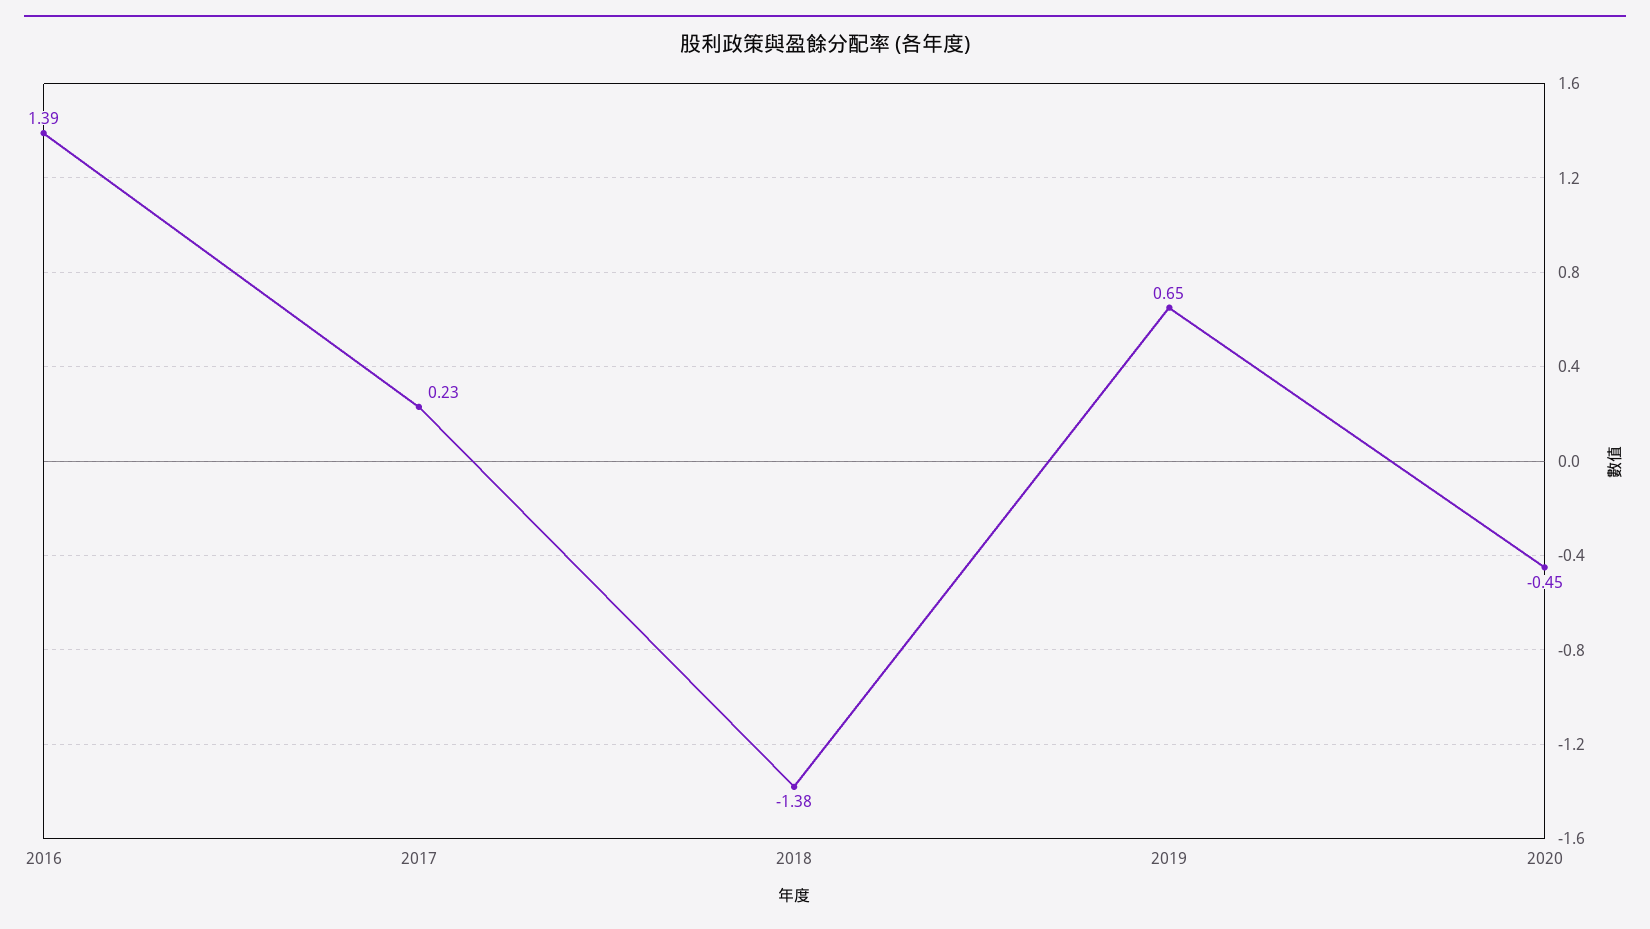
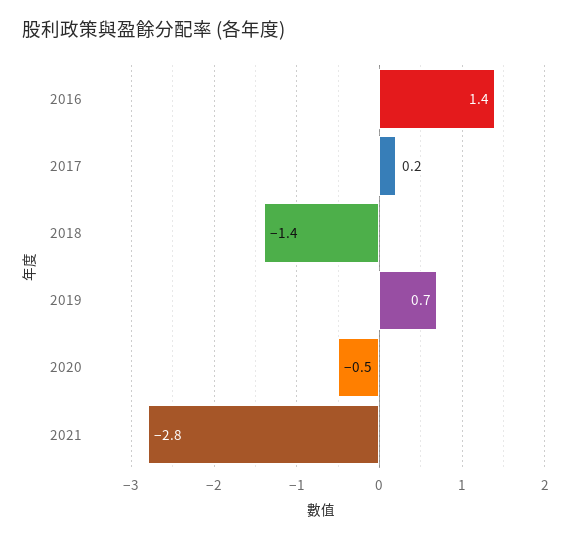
2021: none -> -2.8

